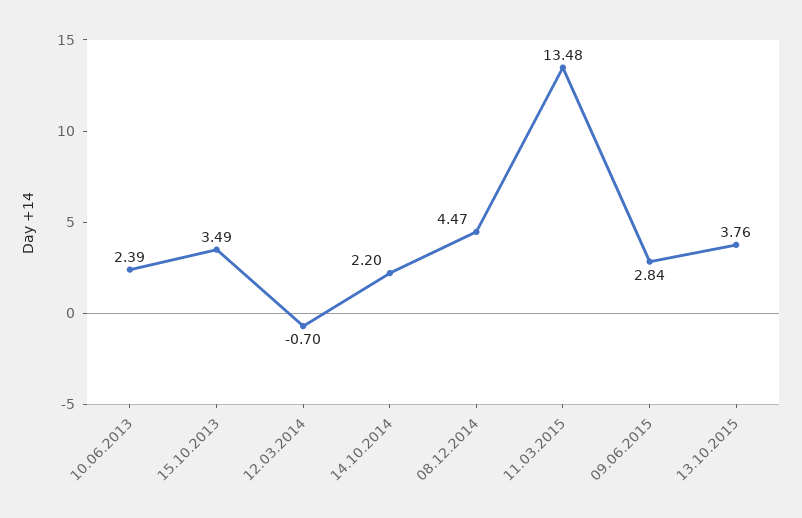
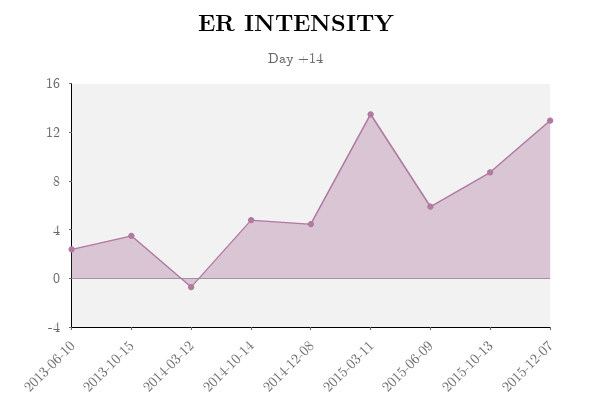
14.10.2014: 2.2 -> 5
09.06.2015: 2.84 -> 6
13.10.2015: 3.76 -> 9
2015-12-07: none -> 13

